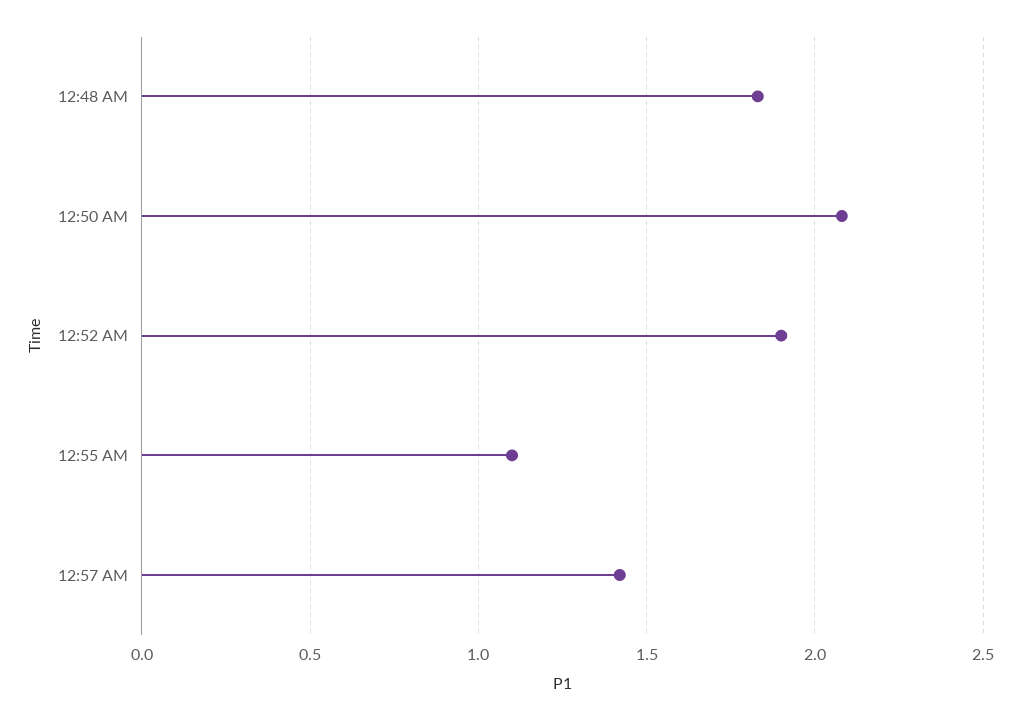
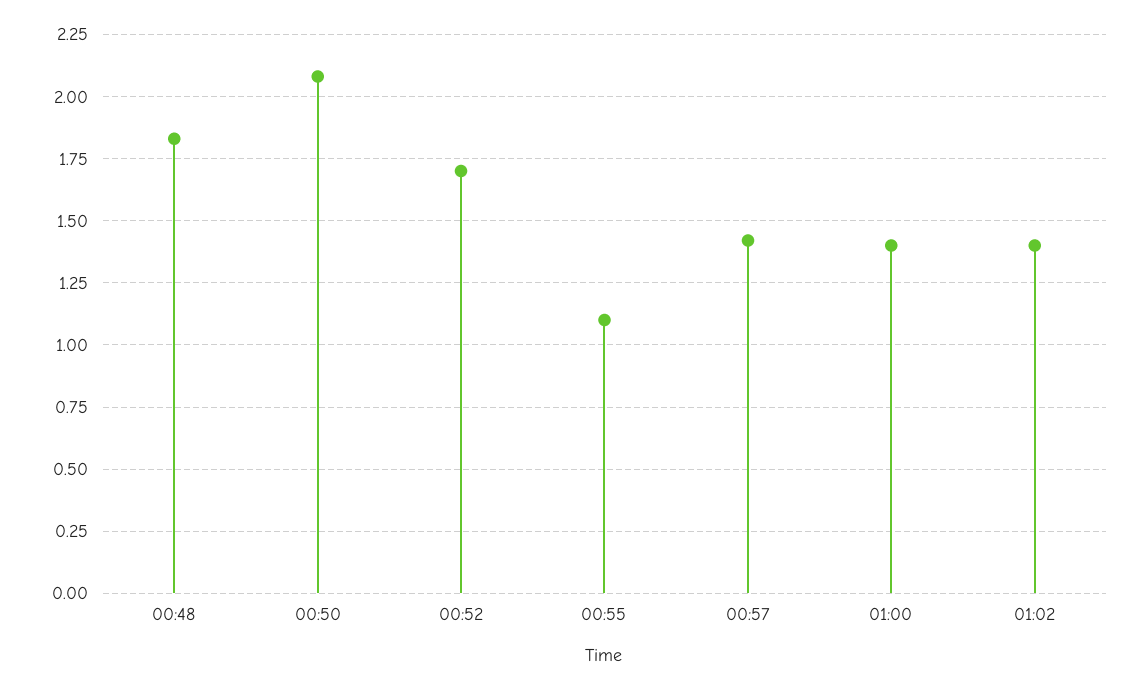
12:52 AM: 1.9 -> 1.7
01:00: none -> 1.4
01:02: none -> 1.4

